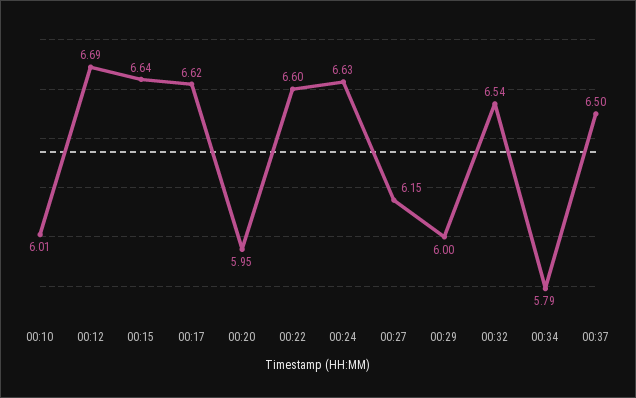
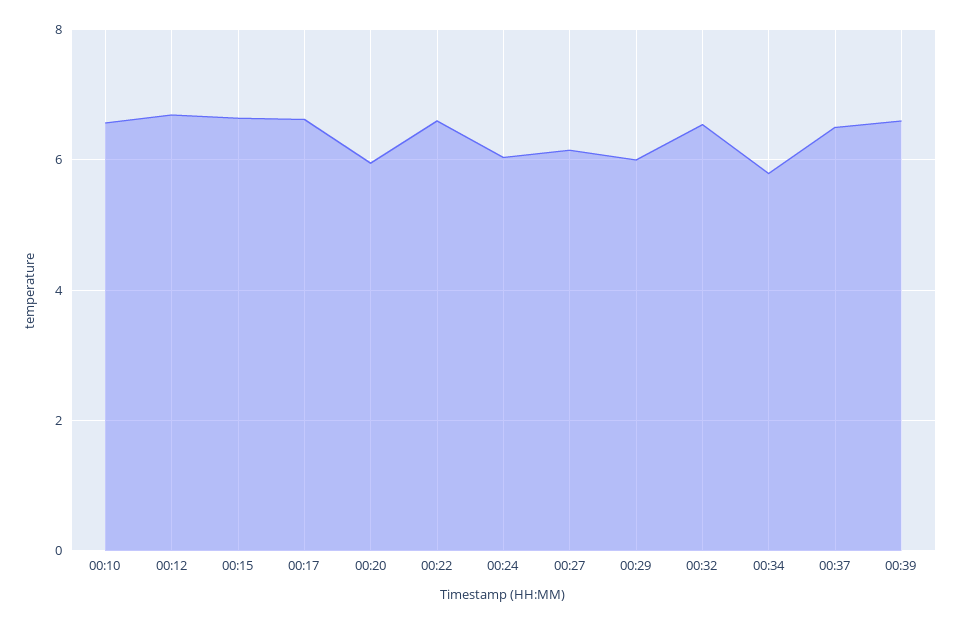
00:10: 6.01 -> 6.6
00:24: 6.63 -> 6
00:39: none -> 6.6

